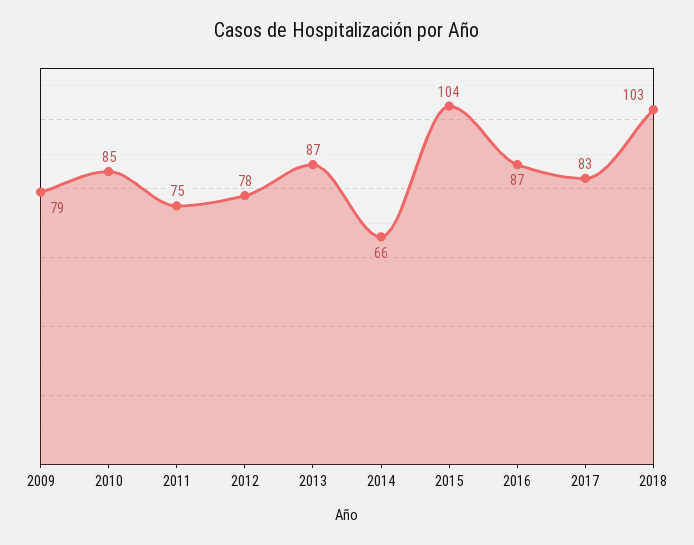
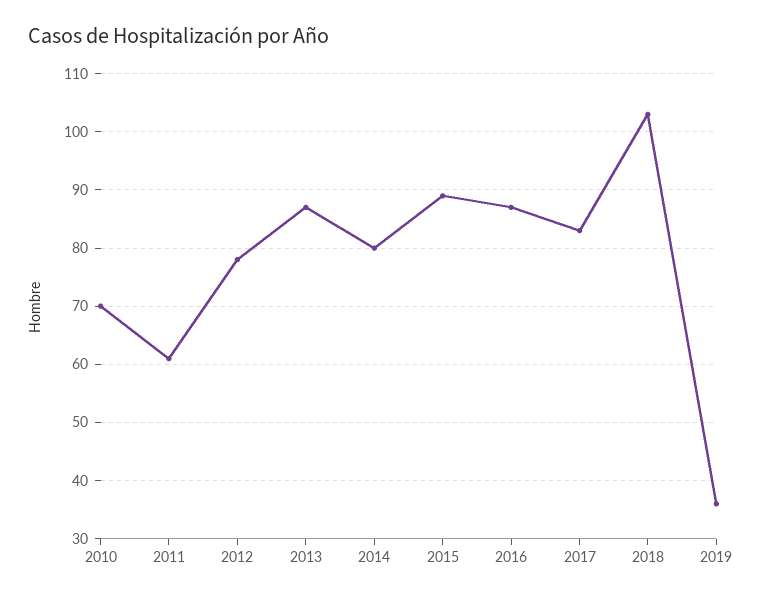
2009: 79 -> none
2010: 85 -> 70
2011: 75 -> 60
2014: 66 -> 80
2015: 104 -> 90
2019: none -> 35

